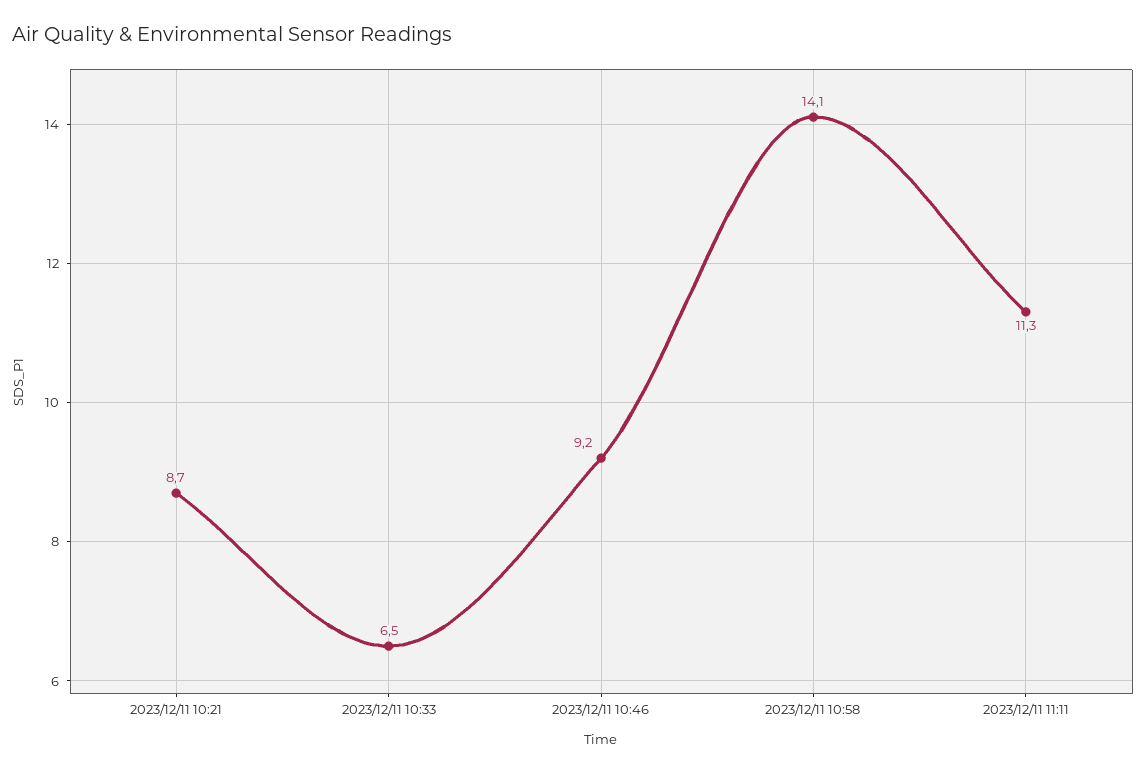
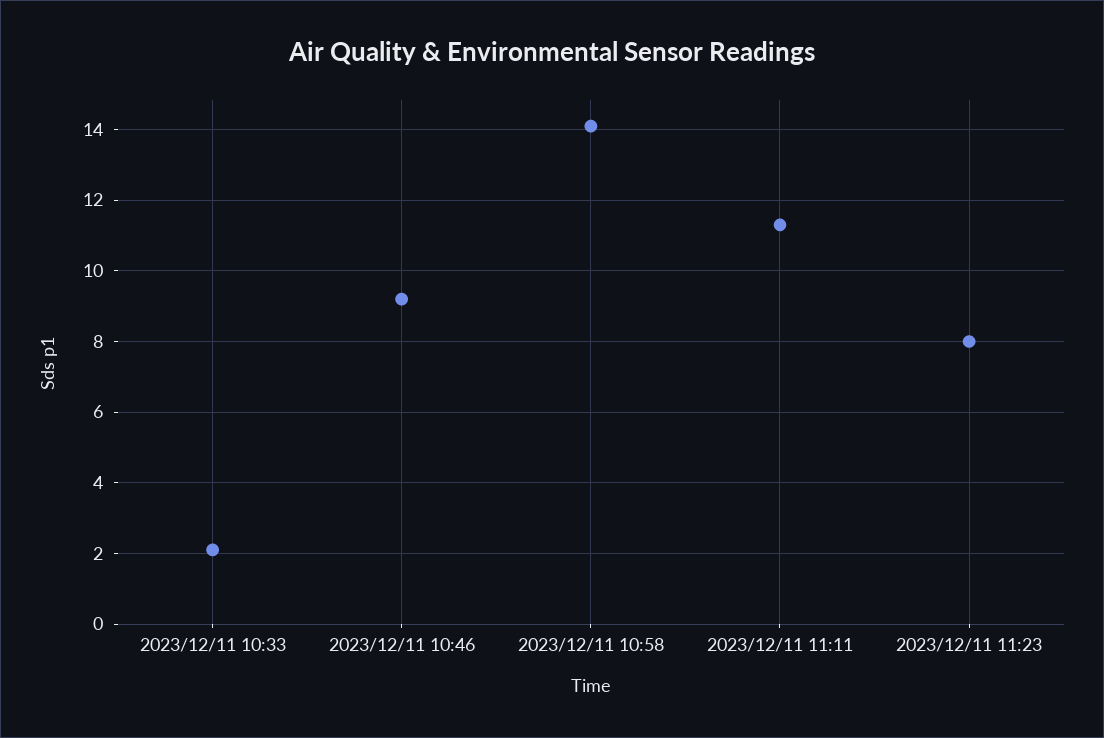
2023/12/11 10:21: 8.7 -> none
2023/12/11 10:33: 6.5 -> 2
2023/12/11 11:23: none -> 8

